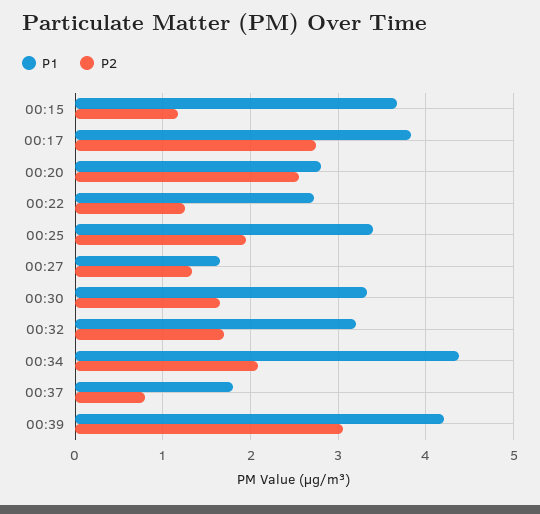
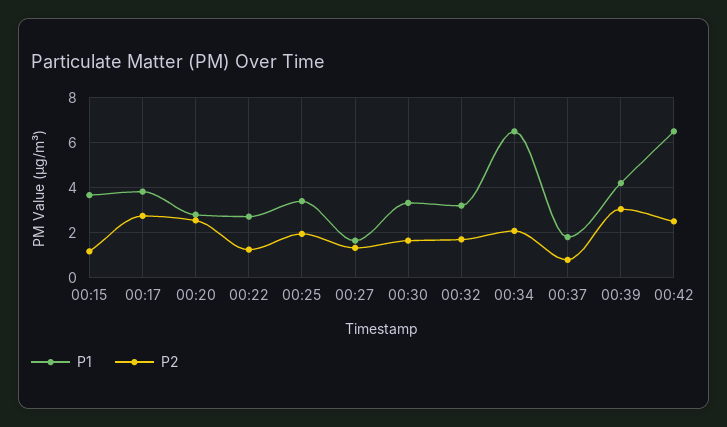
P1, 00:34: 4.4 -> 6.5
P1, 00:42: none -> 6.5
P2, 00:42: none -> 2.5

